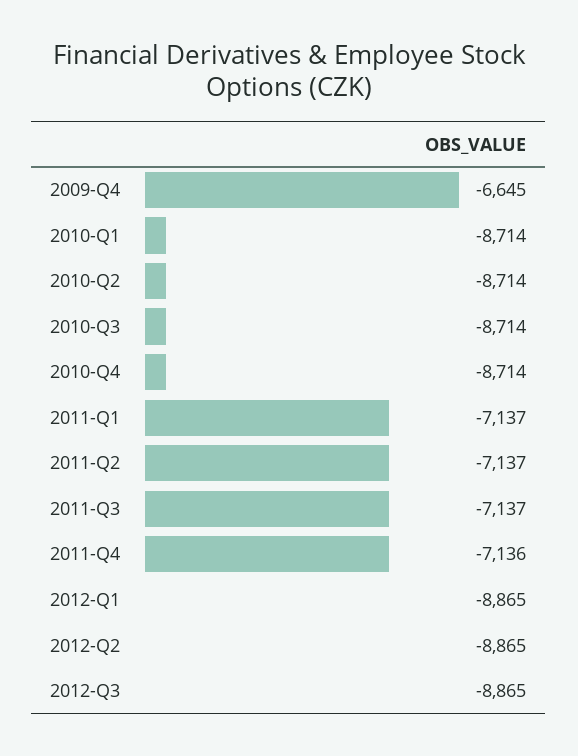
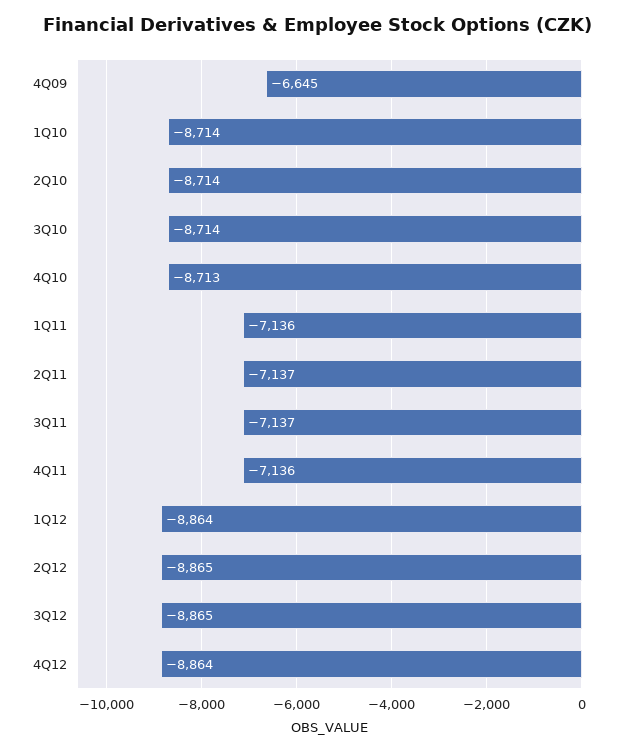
2010-Q4: -8714 -> -8713
2011-Q1: -7137 -> -7136
2012-Q1: -8865 -> -8864
4Q12: none -> -8864

